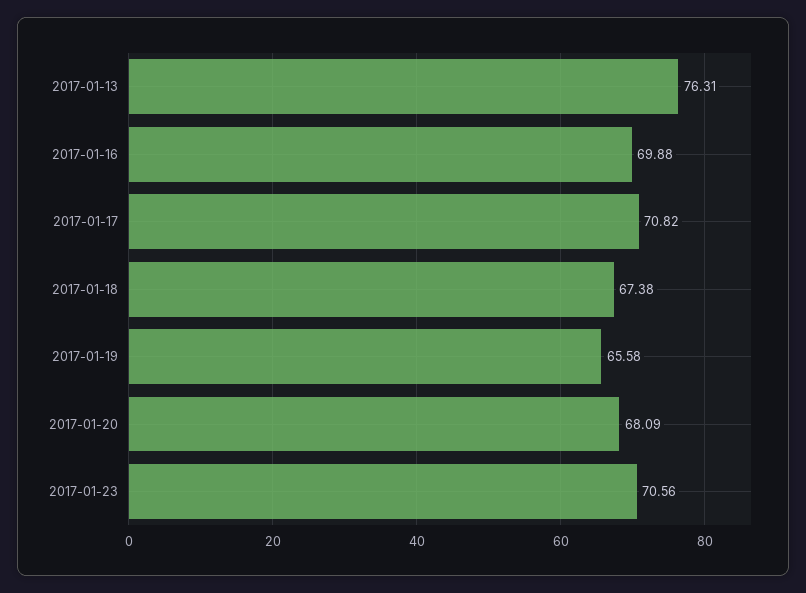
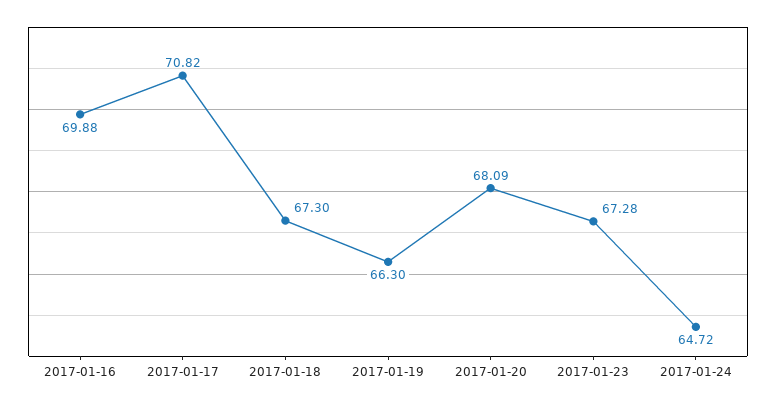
2017-01-13: 76.31 -> none
2017-01-18: 67.38 -> 67.3
2017-01-19: 65.58 -> 66.3
2017-01-23: 70.56 -> 67.28
2017-01-24: none -> 64.72

